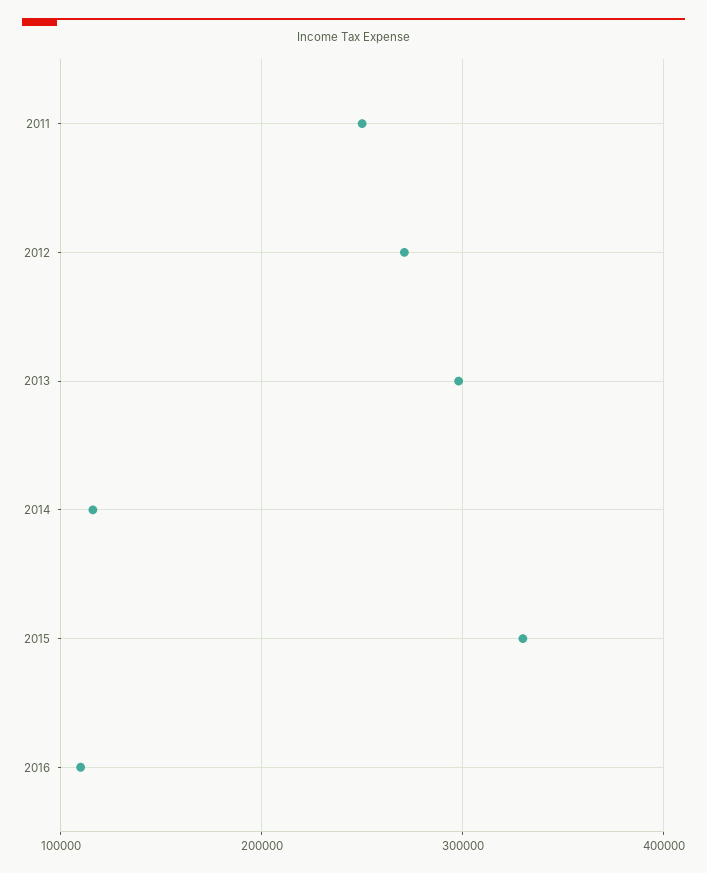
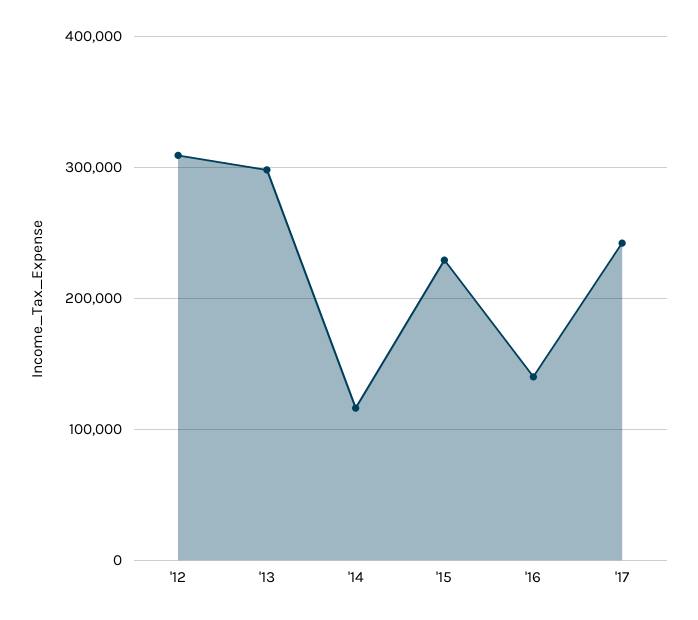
2011: 250000 -> none
2012: 270000 -> 310000
2015: 330000 -> 230000
2016: 110000 -> 140000
'17: none -> 240000

